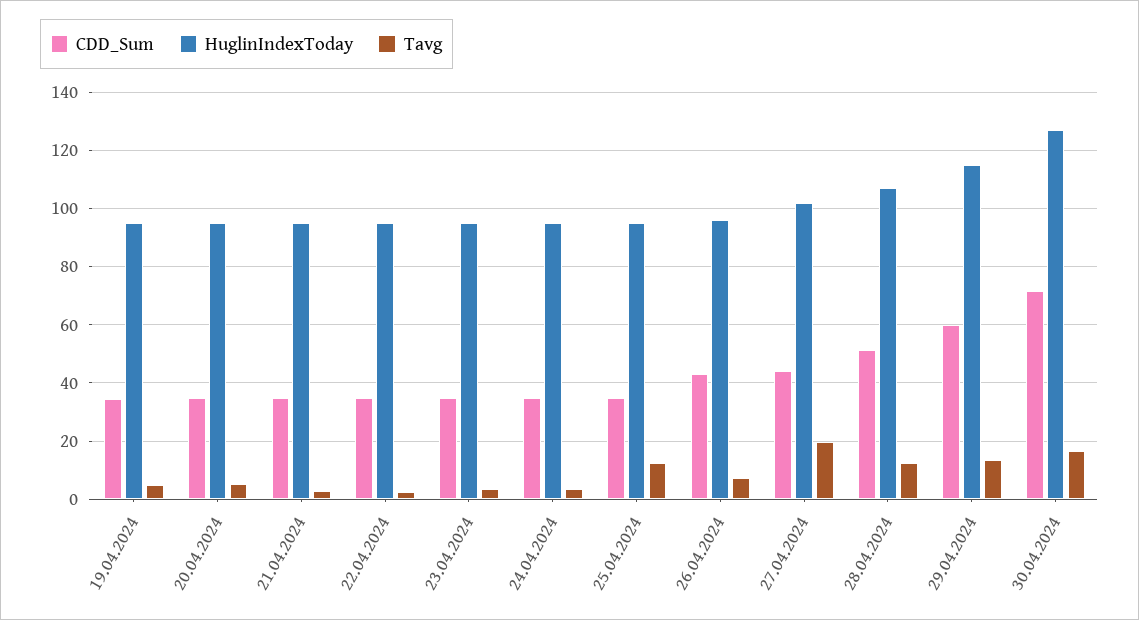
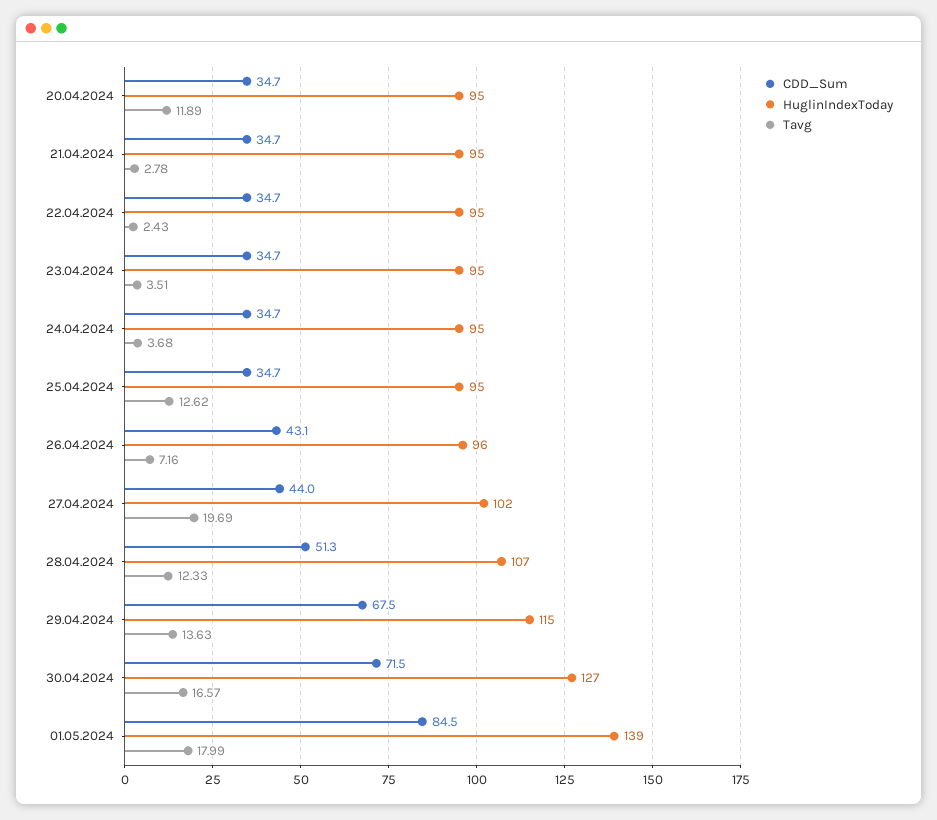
CDD_Sum, 19.04.2024: 35 -> none
HuglinIndexToday, 19.04.2024: 95 -> none
Tavg, 19.04.2024: 5 -> none
Tavg, 20.04.2024: 5 -> 11.89
CDD_Sum, 29.04.2024: 60 -> 67.5
CDD_Sum, 01.05.2024: none -> 84.5
HuglinIndexToday, 01.05.2024: none -> 139
Tavg, 01.05.2024: none -> 17.99

